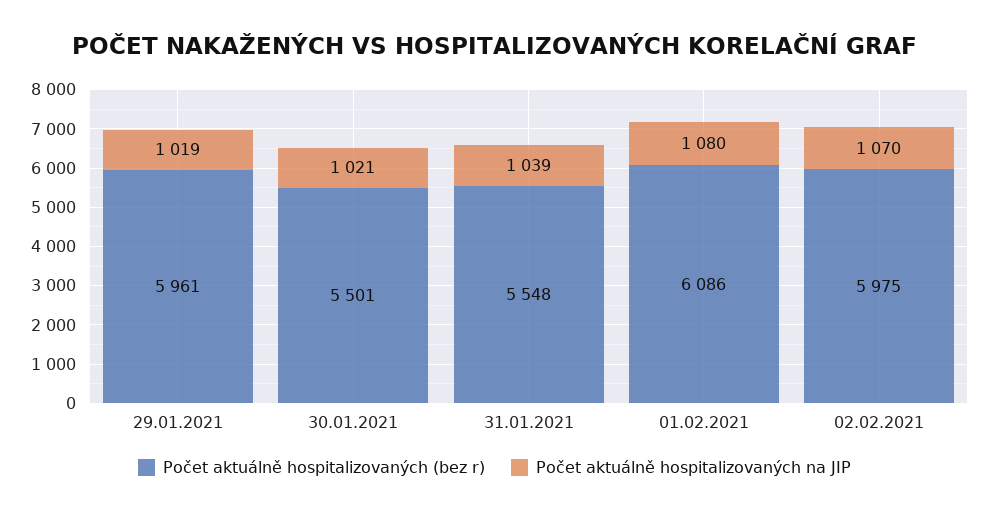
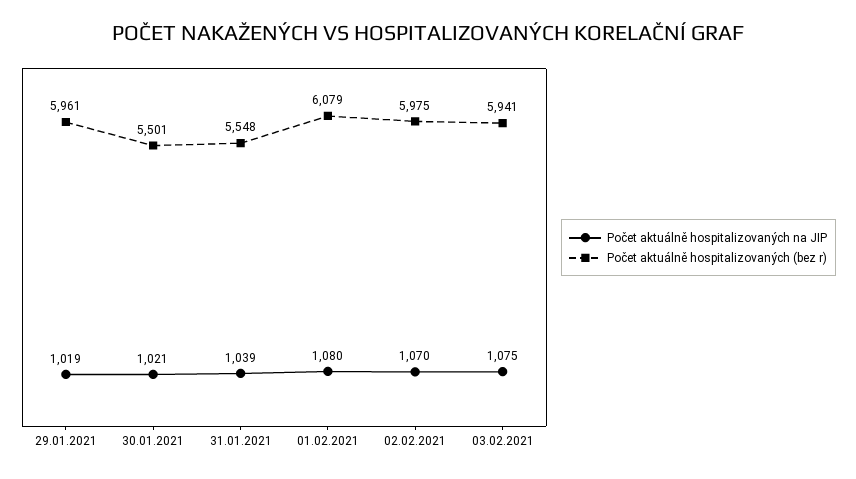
Počet aktuálně hospitalizovaných (bez r), 01.02.2021: 6086 -> 6079
Počet aktuálně hospitalizovaných na JIP, 03.02.2021: none -> 1075
Počet aktuálně hospitalizovaných (bez r), 03.02.2021: none -> 5941

